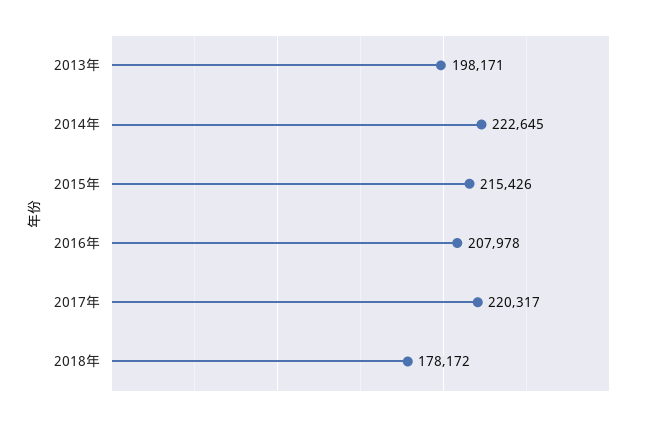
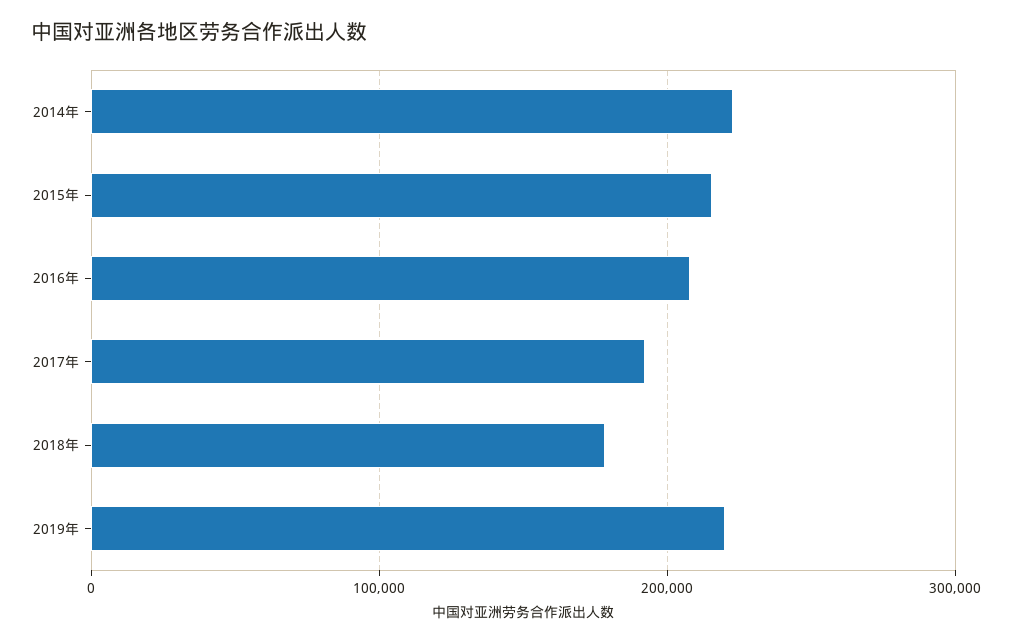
2013年: 198171 -> none
2017年: 220317 -> 190000
2019年: none -> 220000

